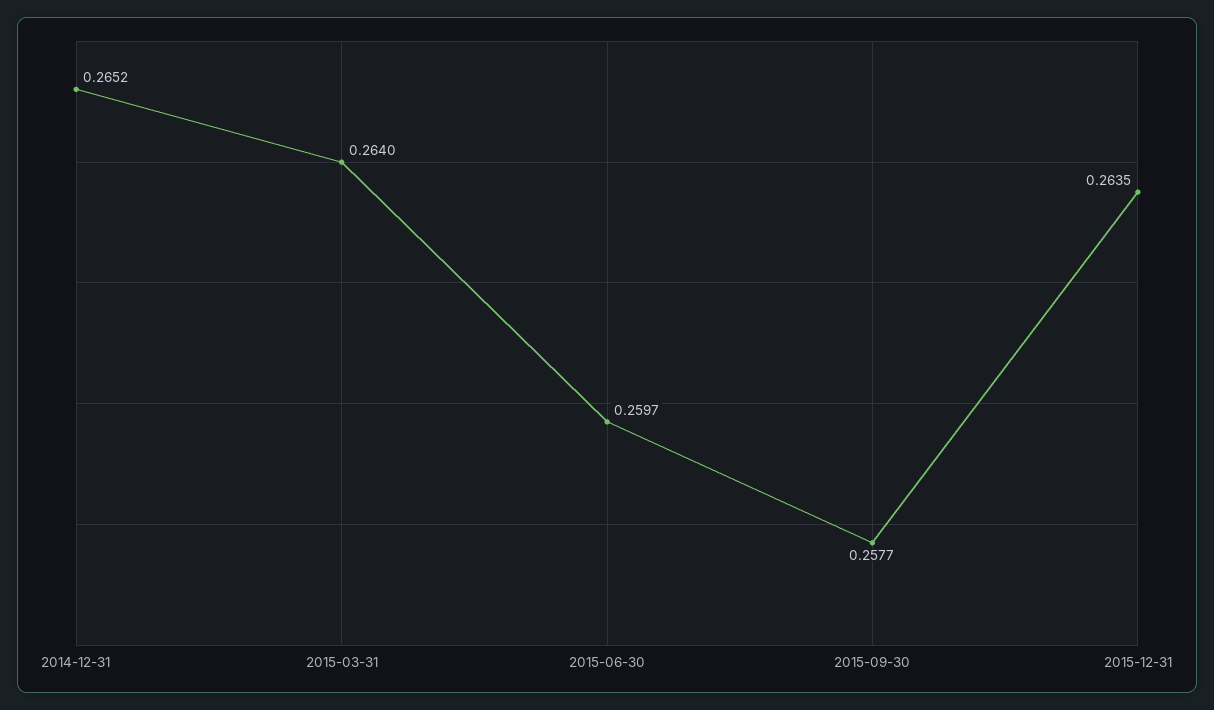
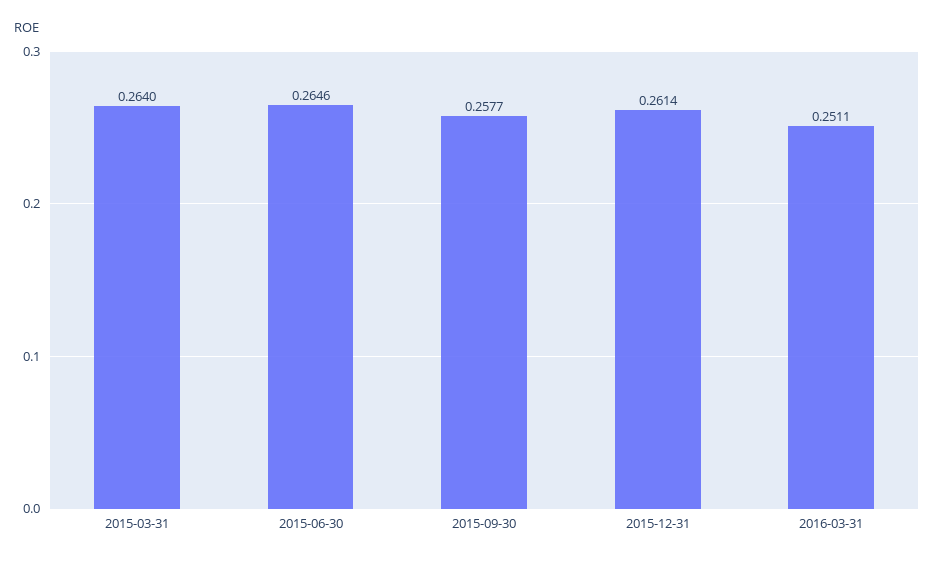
2014-12-31: 0.2652 -> none
2015-06-30: 0.2597 -> 0.2646
2015-12-31: 0.2635 -> 0.2614
2016-03-31: none -> 0.2511

